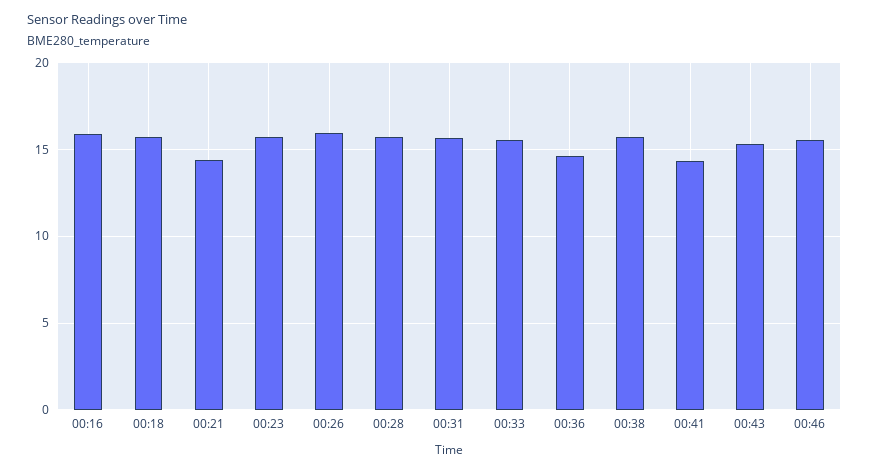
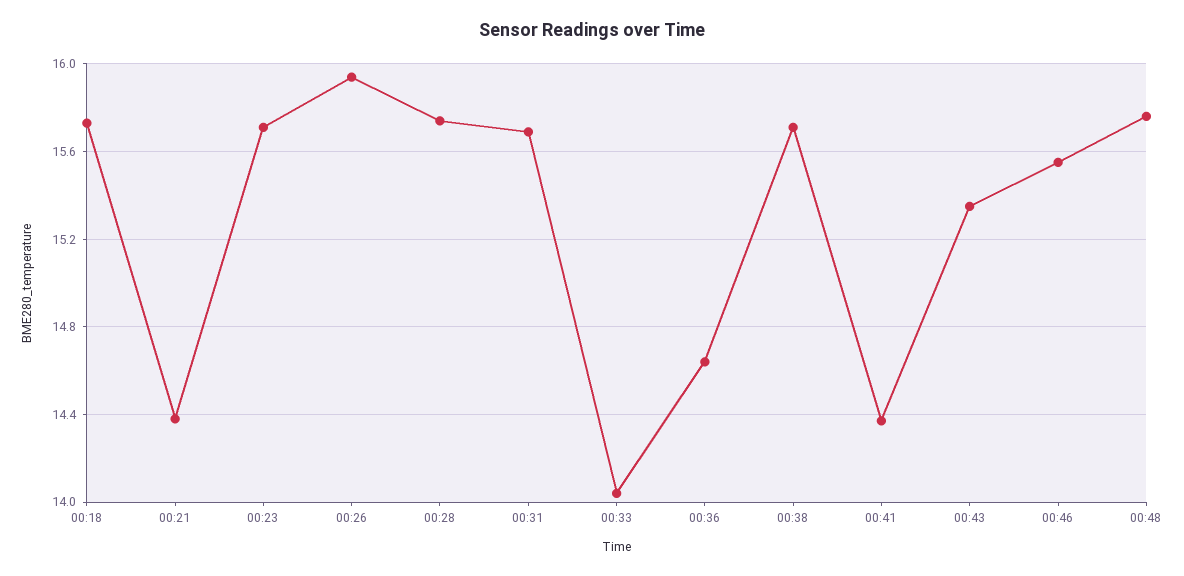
00:16: 16 -> none
00:33: 15.5 -> 14.05
00:48: none -> 15.75

